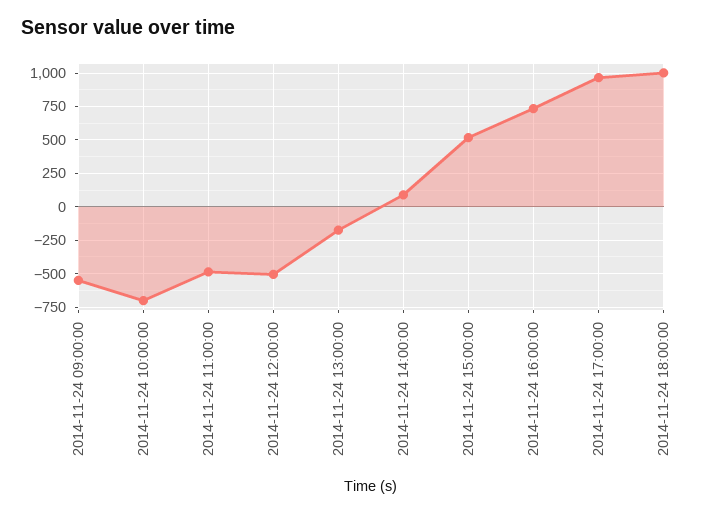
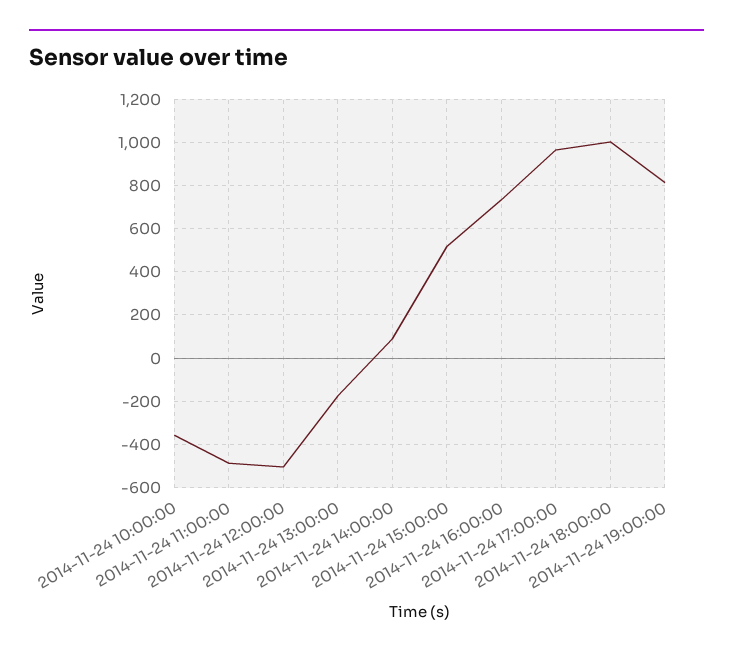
2014-11-24 09:00:00: -550 -> none
2014-11-24 10:00:00: -700 -> -350
2014-11-24 19:00:00: none -> 800

